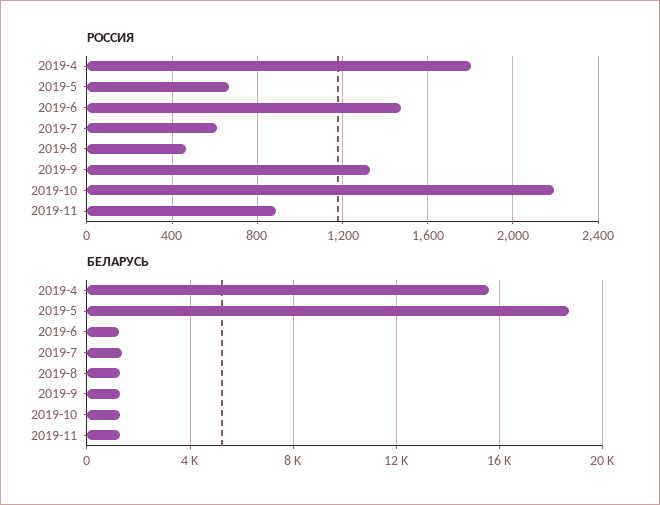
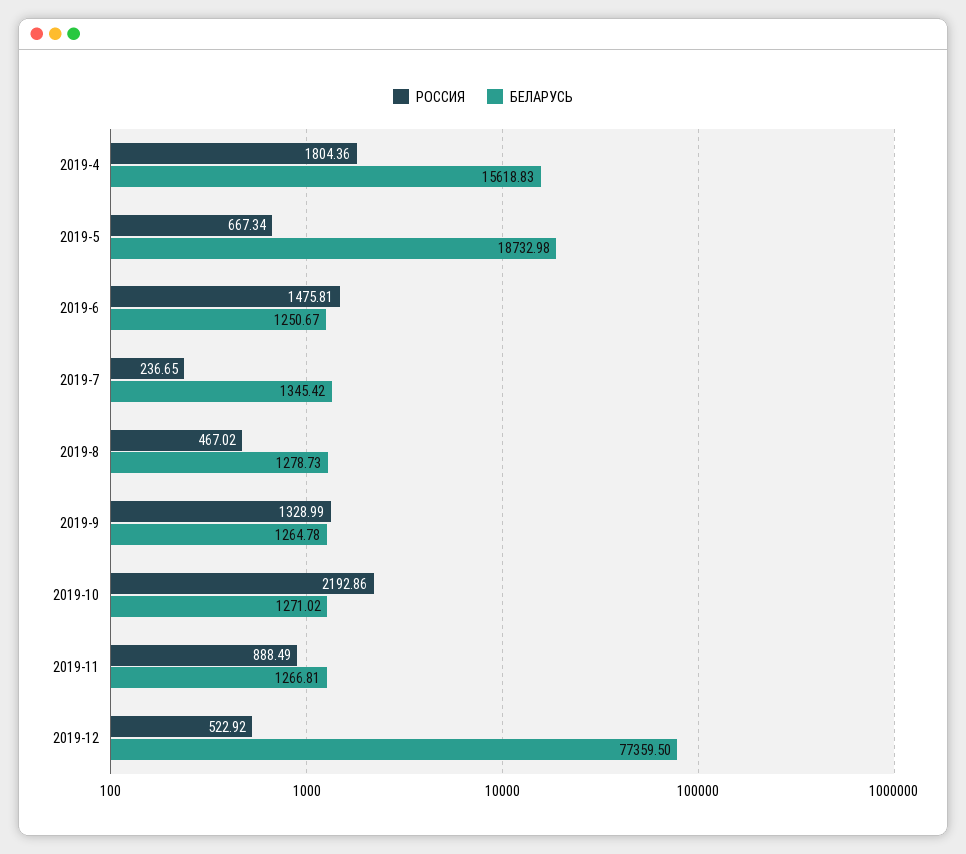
РОССИЯ, 2019-7: 600 -> 236.65
РОССИЯ, 2019-12: none -> 522.92
БЕЛАРУСЬ, 2019-12: none -> 77359.5

